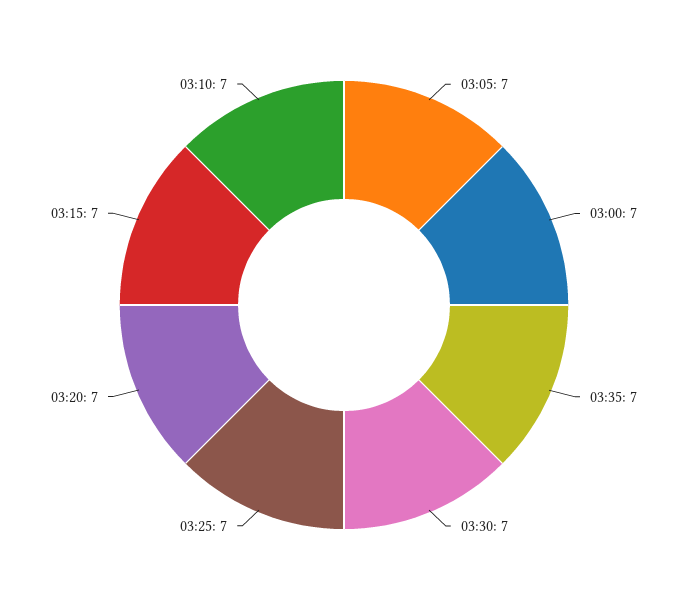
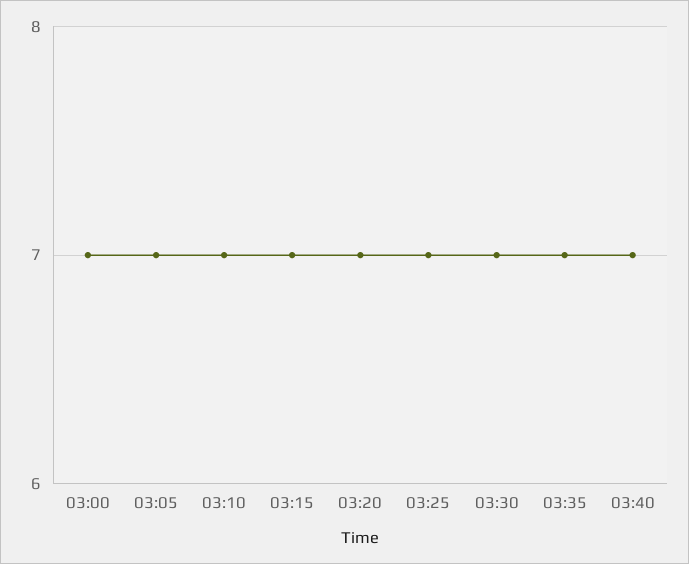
03:40: none -> 7

